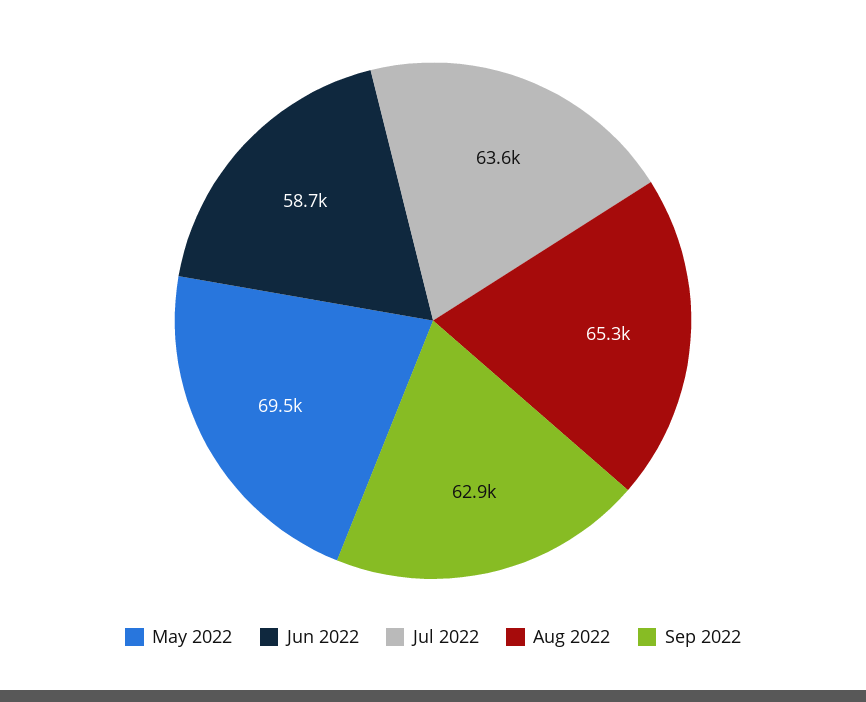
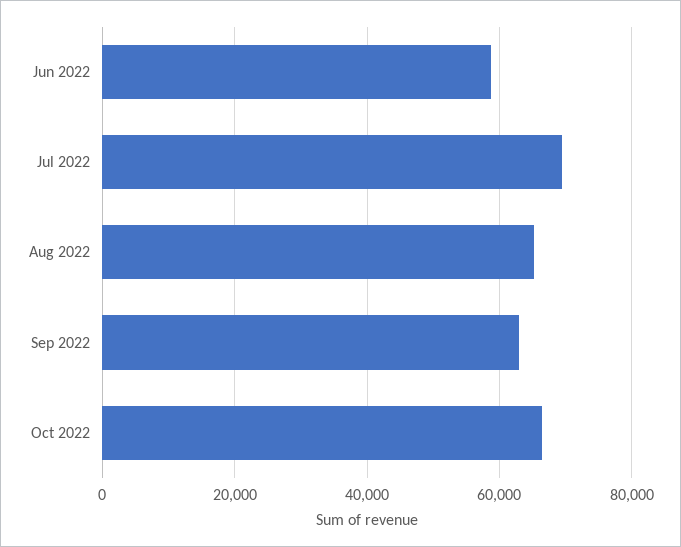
May 2022: 69500 -> none
Jul 2022: 63600 -> 70000
Oct 2022: none -> 66000

